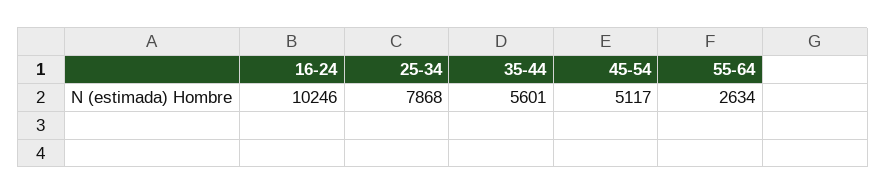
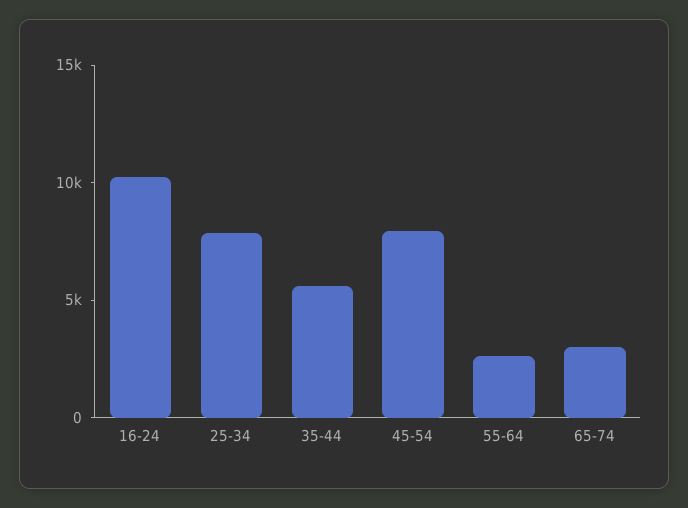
45-54: 5117 -> 8000
65-74: none -> 3000

